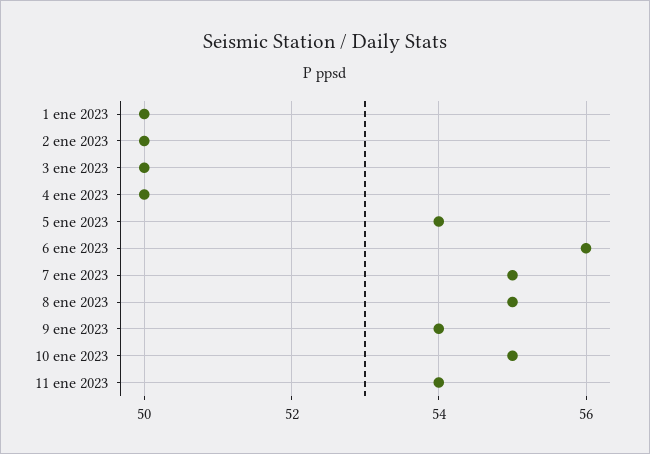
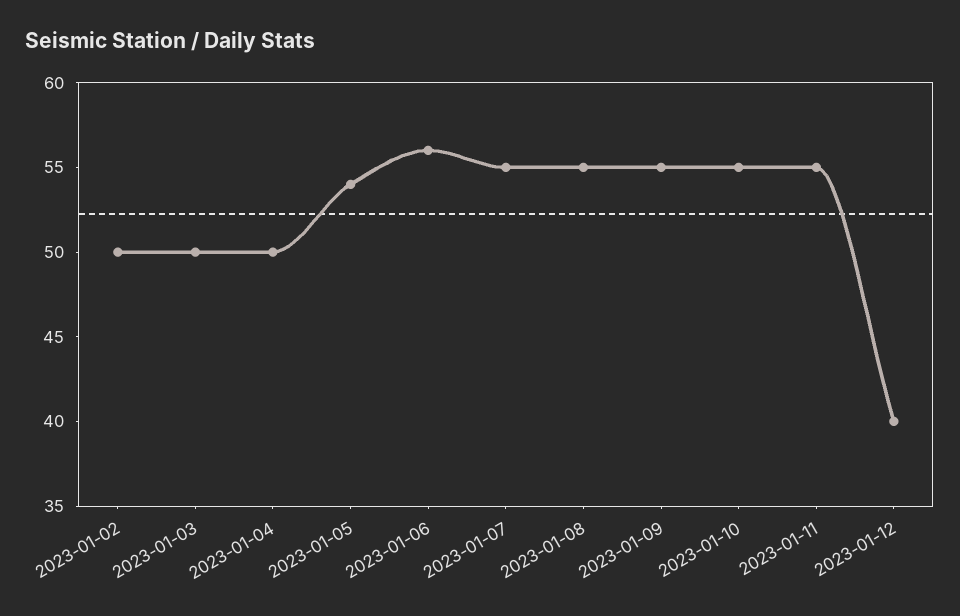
1 ene 2023: 50 -> none
9 ene 2023: 54 -> 55
11 ene 2023: 54 -> 55
2023-01-12: none -> 40

